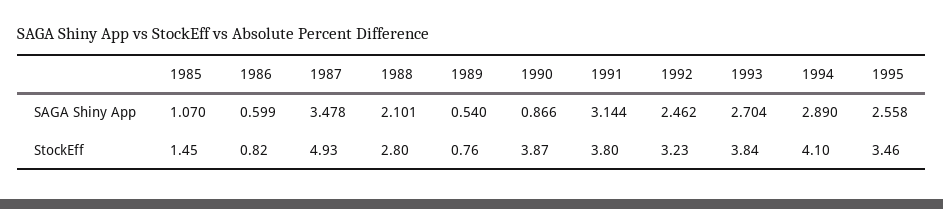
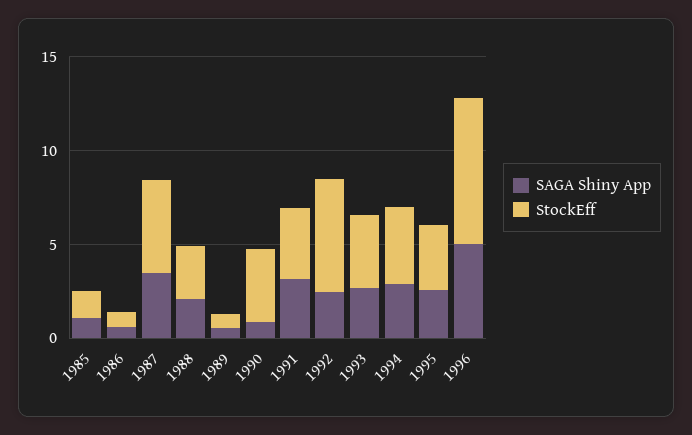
StockEff, 1992: 3.23 -> 6
SAGA Shiny App, 1996: none -> 5
StockEff, 1996: none -> 8

